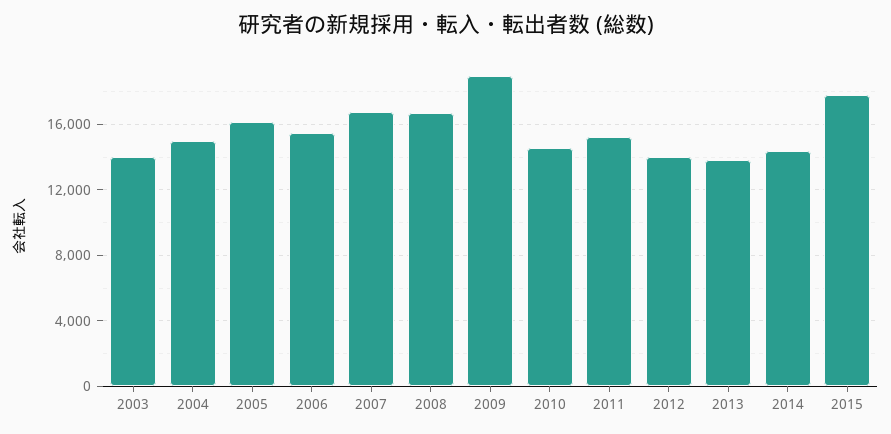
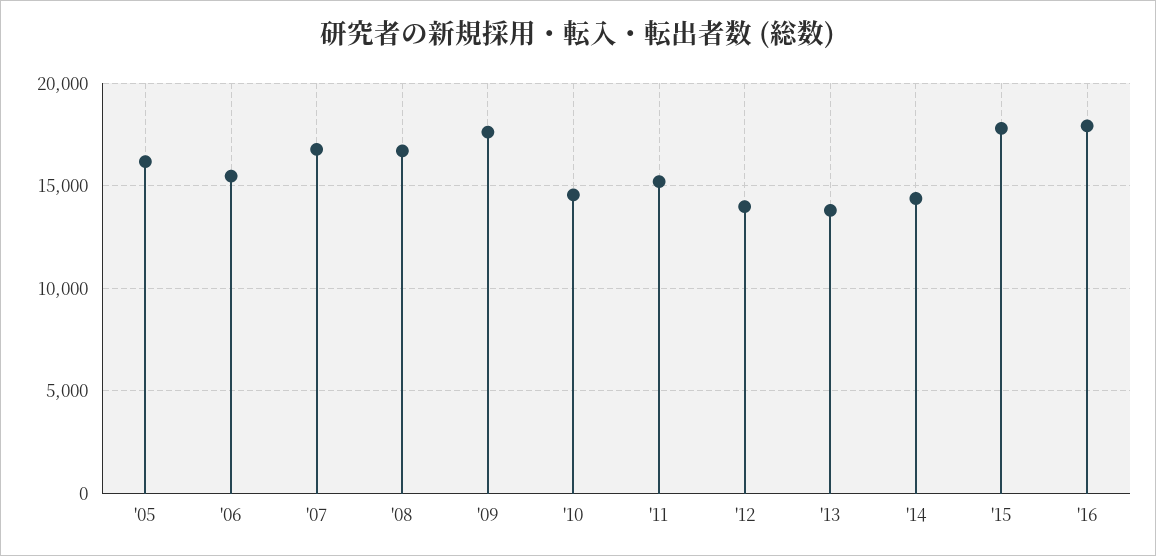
2003: 14000 -> none
2004: 15000 -> none
2009: 19000 -> 17500
'16: none -> 18000

